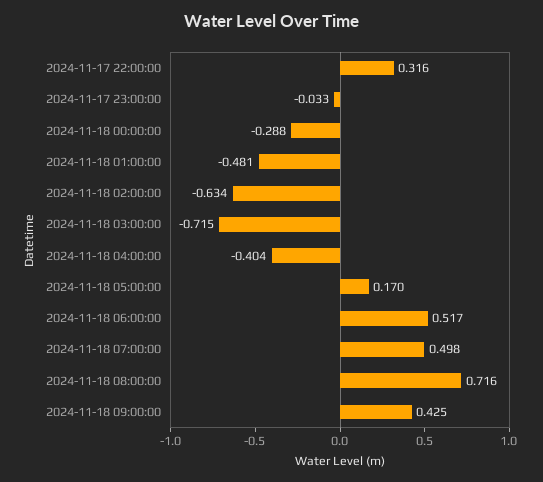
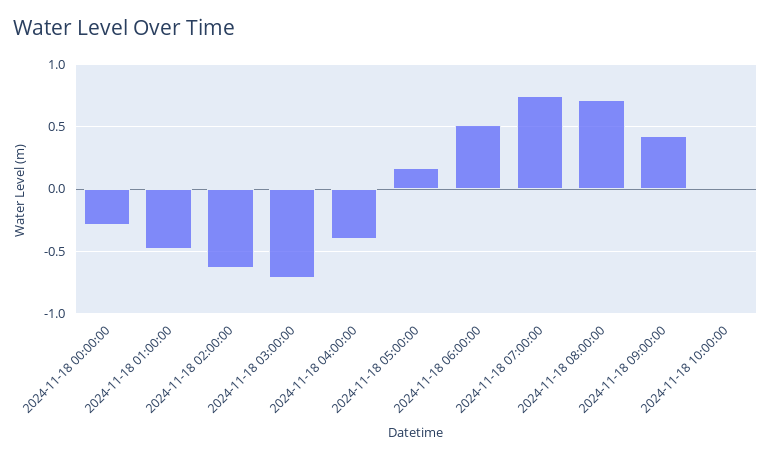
2024-11-17 22:00:00: 0.316 -> none
2024-11-17 23:00:00: -0.033 -> none
2024-11-18 07:00:00: 0.498 -> 0.75
2024-11-18 10:00:00: none -> 0

